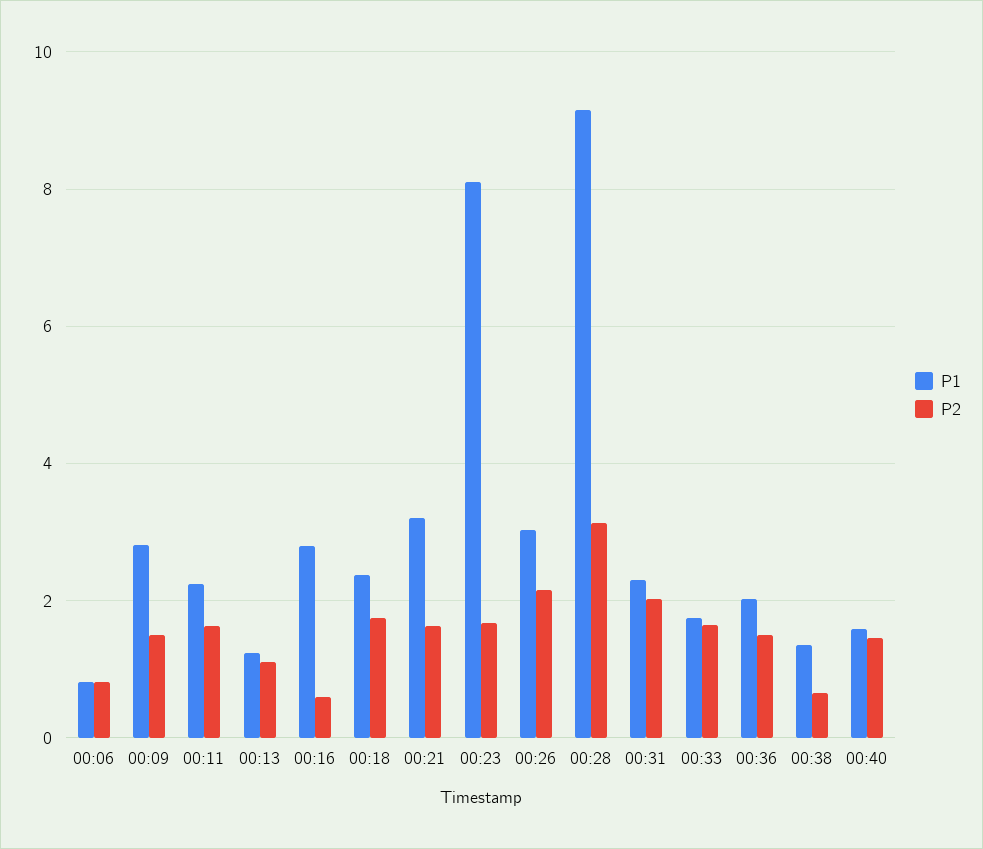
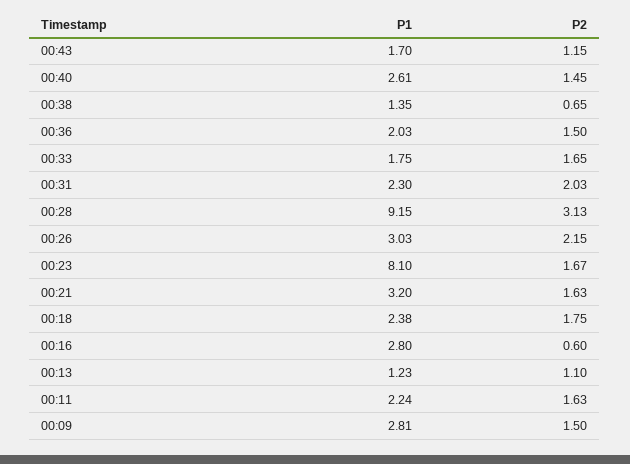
P1, 00:06: 0.8 -> none
P2, 00:06: 0.8 -> none
P1, 00:40: 1.6 -> 2.61
P1, 00:43: none -> 1.7
P2, 00:43: none -> 1.15

